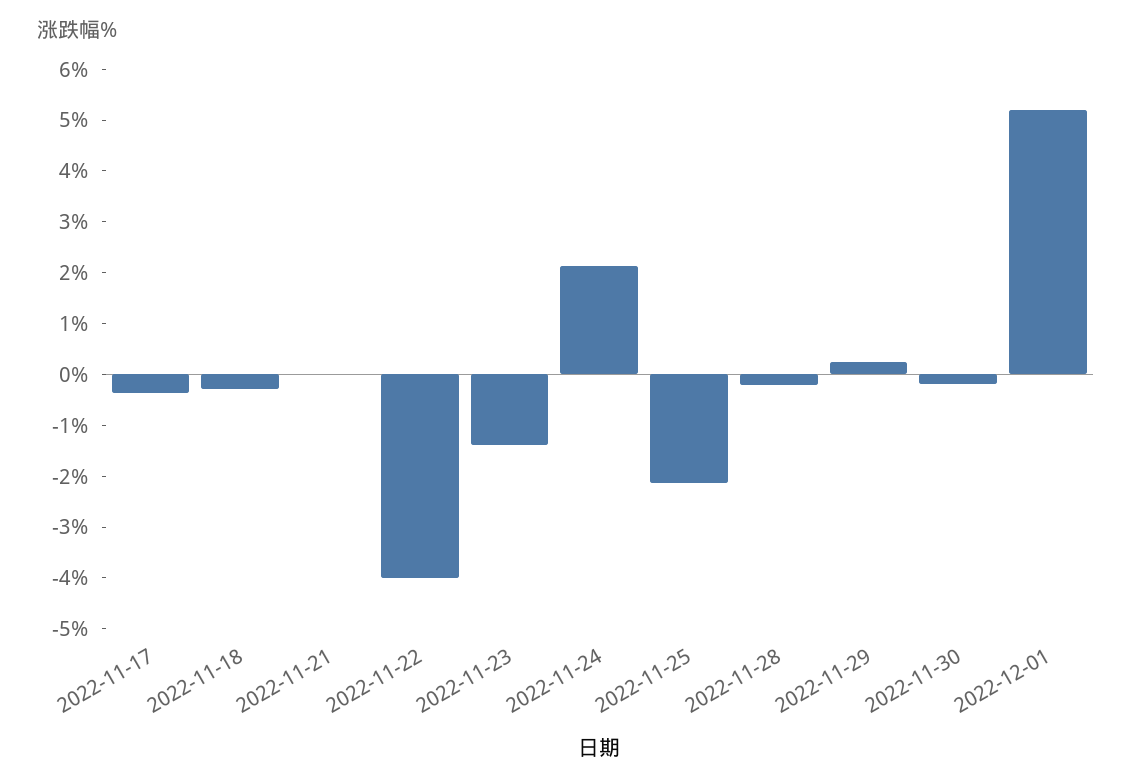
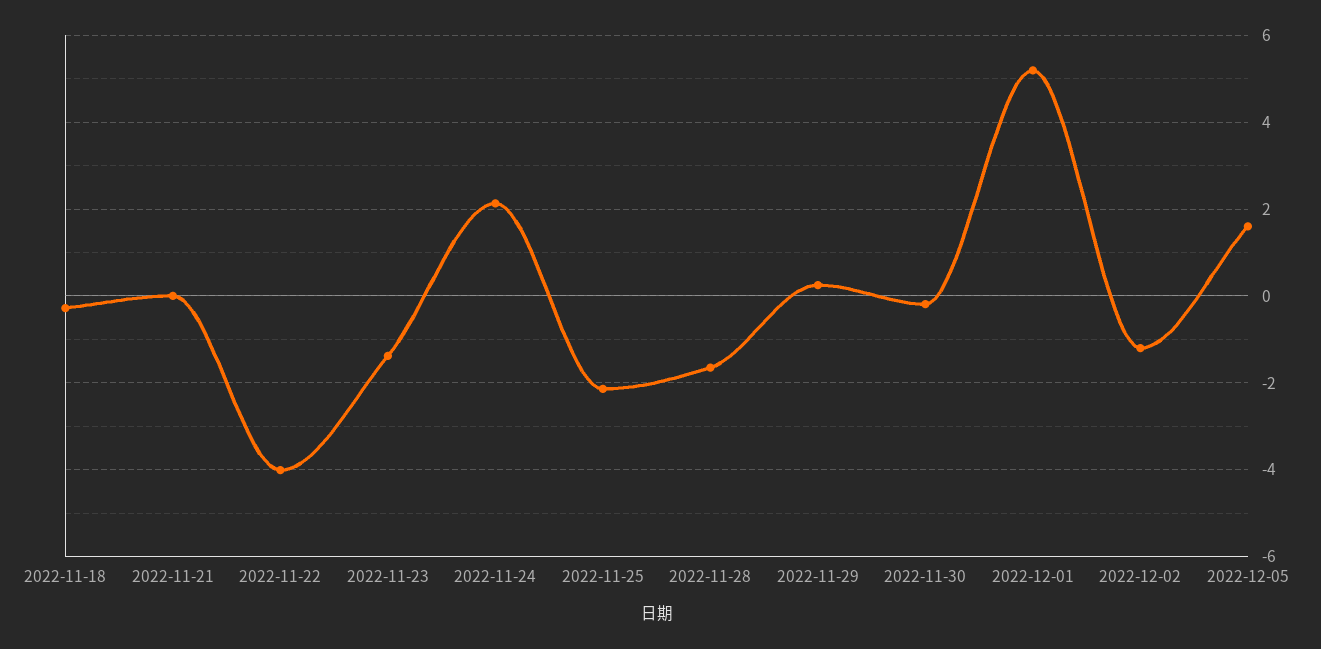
2022-11-17: -0.4 -> none
2022-11-28: -0.2 -> -1.6
2022-12-02: none -> -1.2
2022-12-05: none -> 1.6

